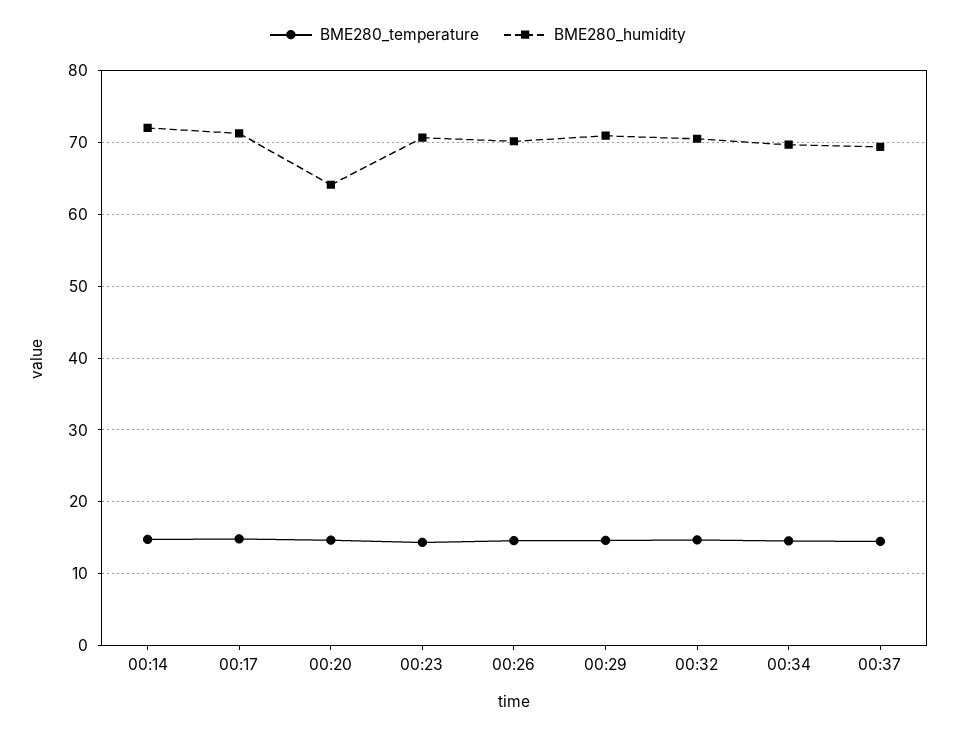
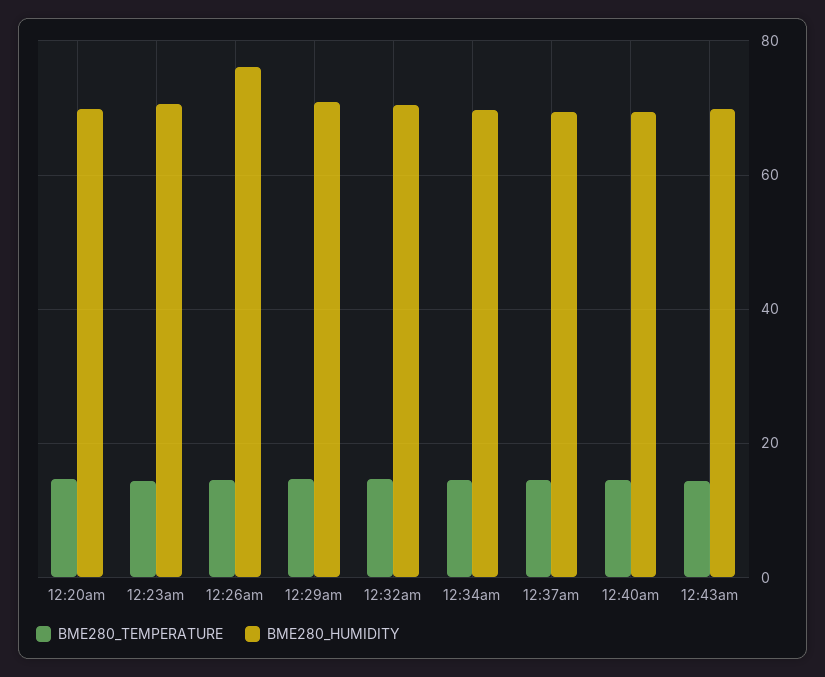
BME280_temperature, 00:14: 15 -> none
BME280_humidity, 00:14: 72 -> none
BME280_temperature, 00:17: 15 -> none
BME280_humidity, 00:17: 71 -> none
BME280_humidity, 00:20: 64 -> 70
BME280_humidity, 00:26: 70 -> 76
BME280_temperature, 12:40am: none -> 14
BME280_humidity, 12:40am: none -> 70
BME280_temperature, 12:43am: none -> 14
BME280_humidity, 12:43am: none -> 70

